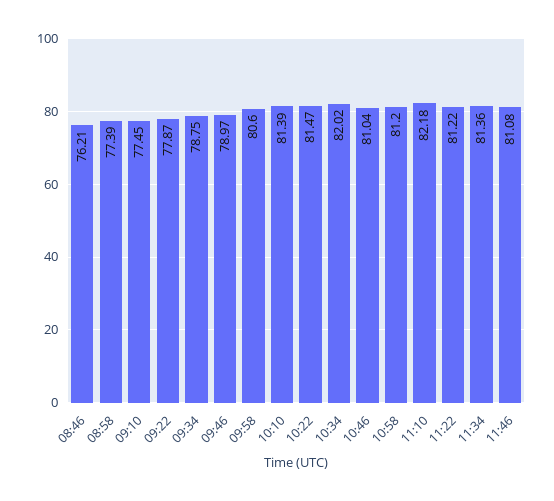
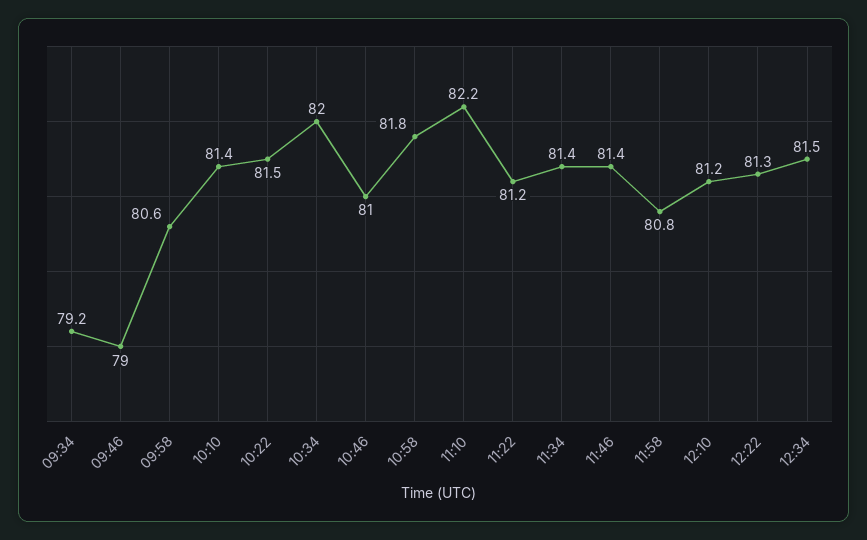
08:46: 76.21 -> none
08:58: 77.39 -> none
09:10: 77.45 -> none
09:22: 77.87 -> none
09:34: 78.75 -> 79.2
10:58: 81.2 -> 81.8
11:46: 81.08 -> 81.4
11:58: none -> 80.8
12:10: none -> 81.2
12:22: none -> 81.3
12:34: none -> 81.5

